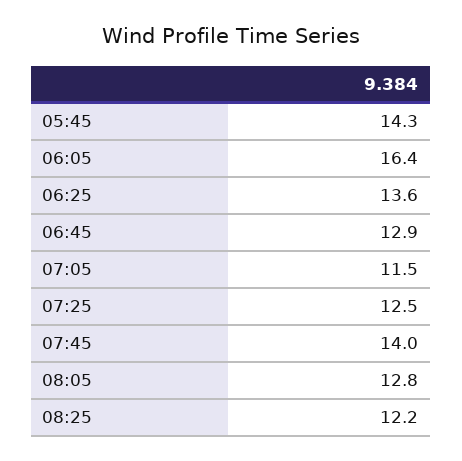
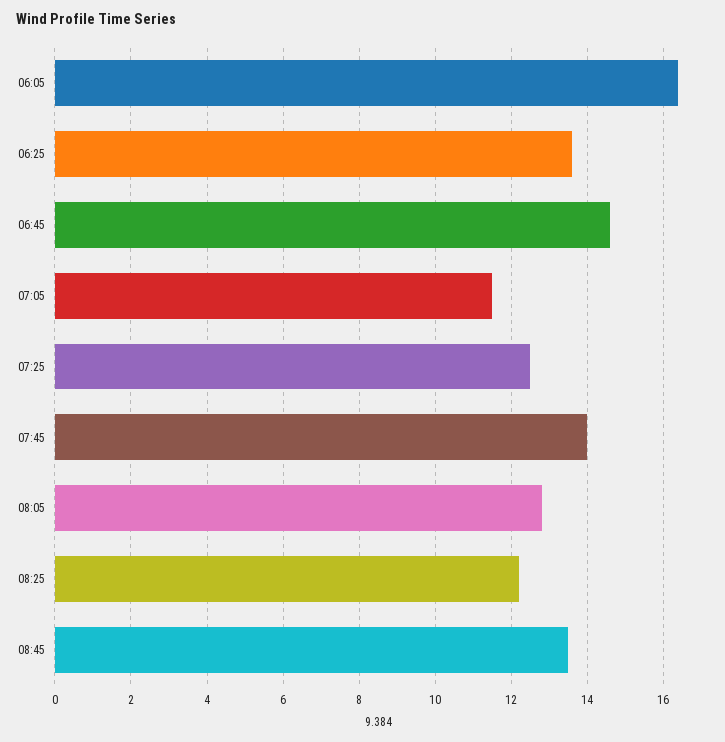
05:45: 14.3 -> none
06:45: 12.9 -> 14.5
08:45: none -> 13.5

